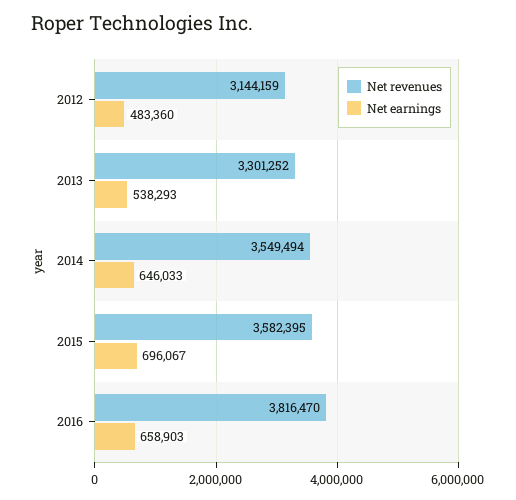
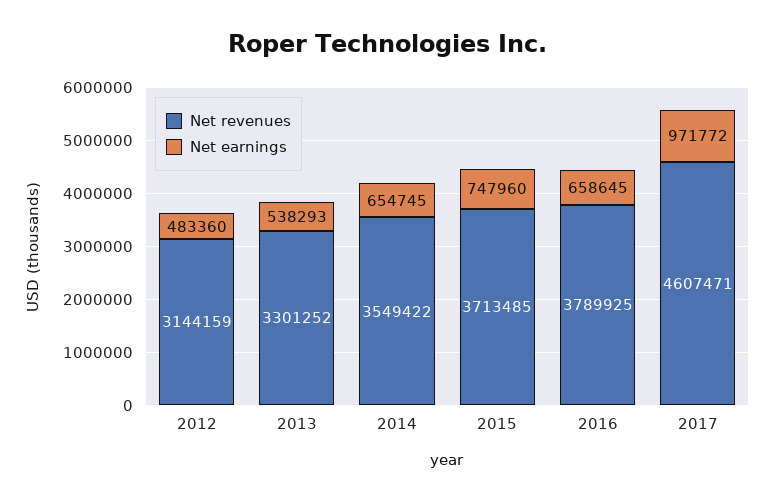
Net revenues, 2014: 3549494 -> 3549422
Net earnings, 2014: 646033 -> 654745
Net revenues, 2015: 3582395 -> 3713485
Net earnings, 2015: 696067 -> 747960
Net revenues, 2016: 3816470 -> 3789925
Net earnings, 2016: 658903 -> 658645
Net revenues, 2017: none -> 4607471
Net earnings, 2017: none -> 971772

